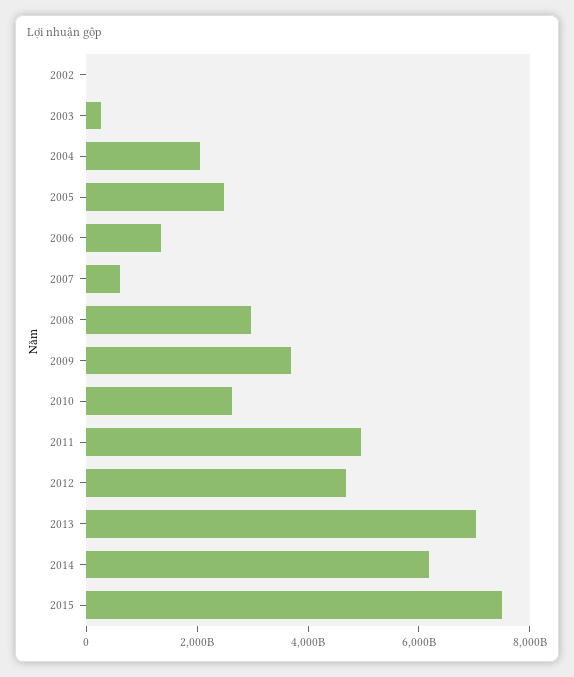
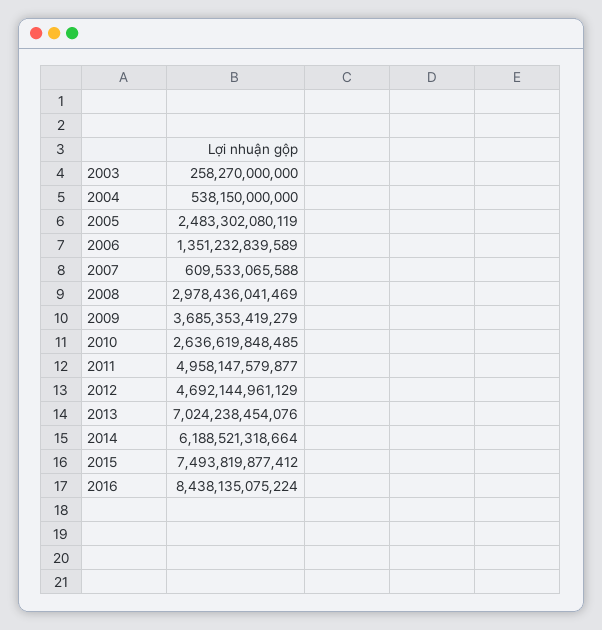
2002: 0 -> none
2004: 2000000000000 -> 538150000000
2016: none -> 8438135075224

